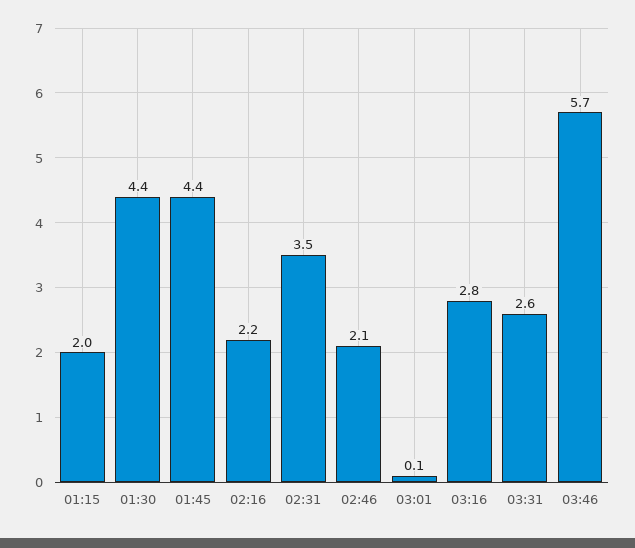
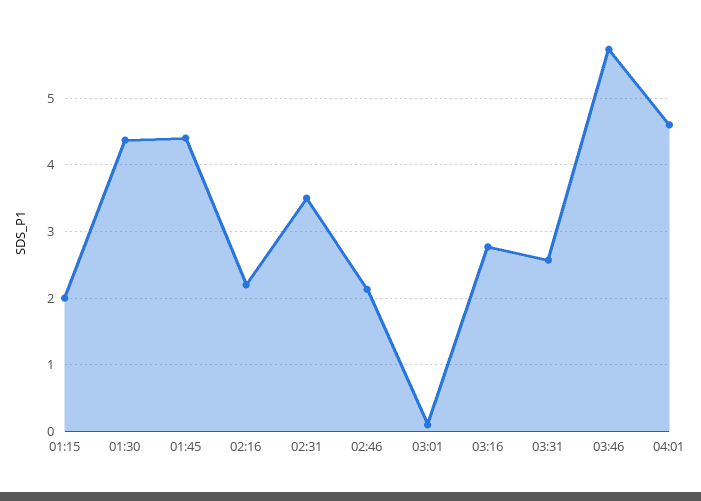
04:01: none -> 4.6

